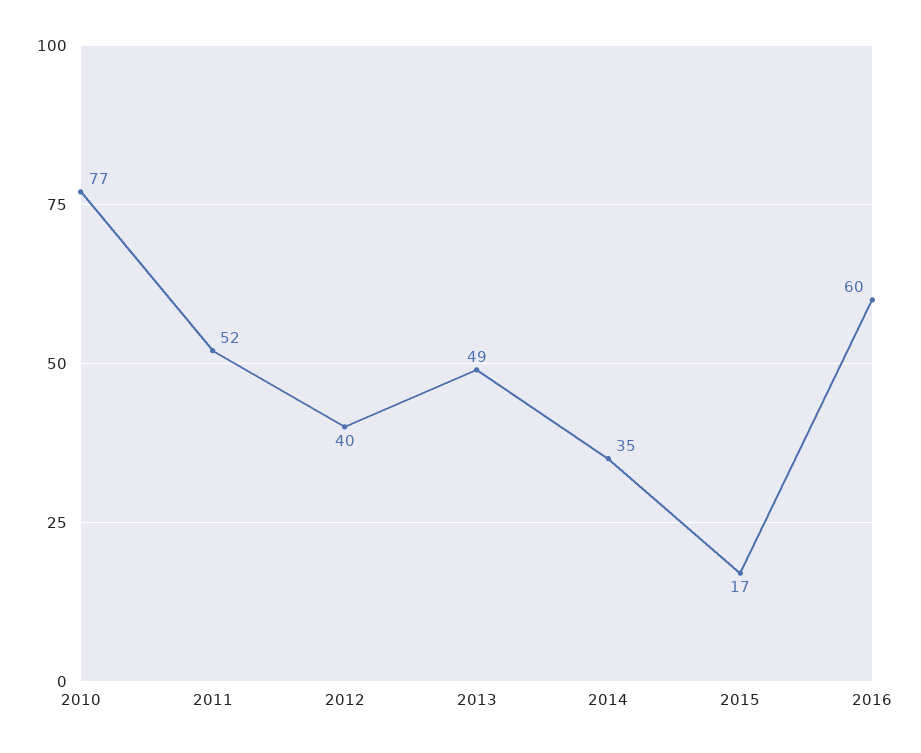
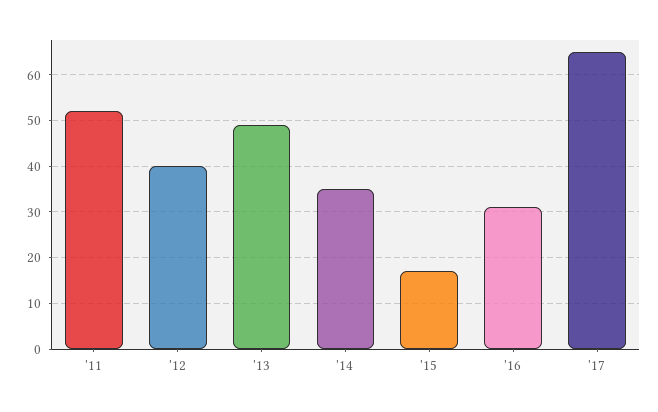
2010: 77 -> none
2016: 60 -> 30
'17: none -> 65

